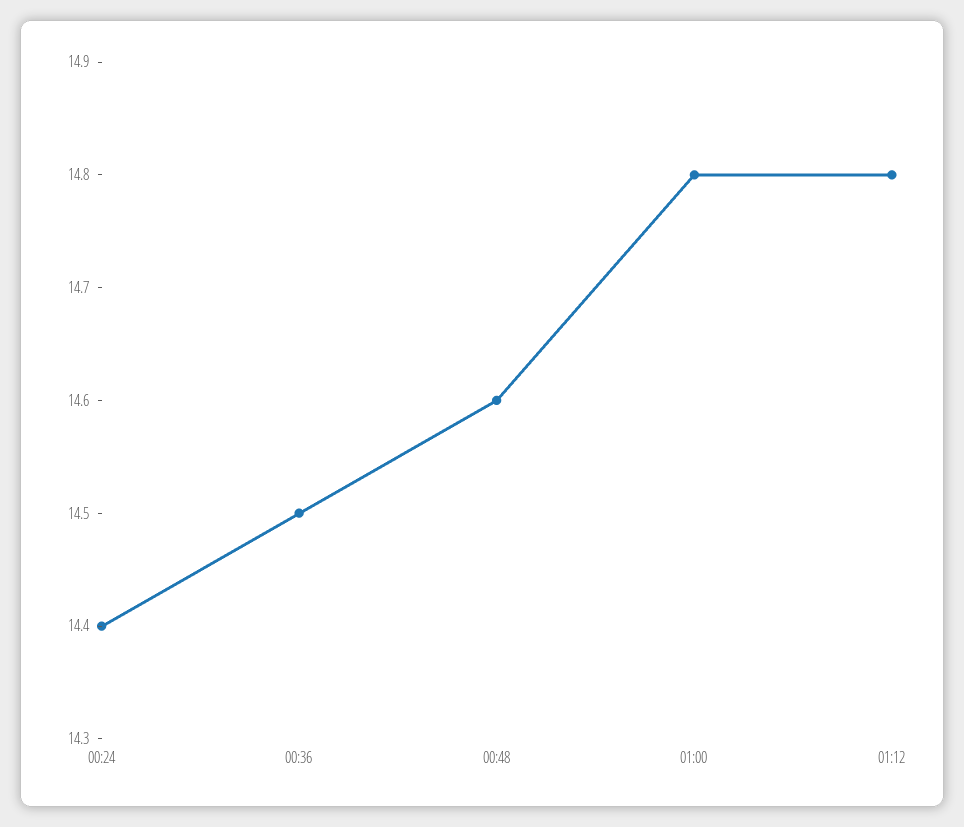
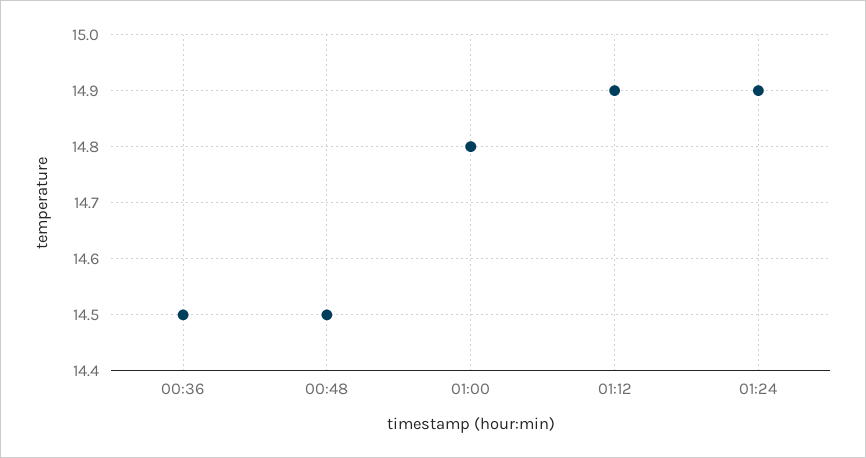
00:24: 14.4 -> none
00:48: 14.6 -> 14.5
01:12: 14.8 -> 14.9
01:24: none -> 14.9

